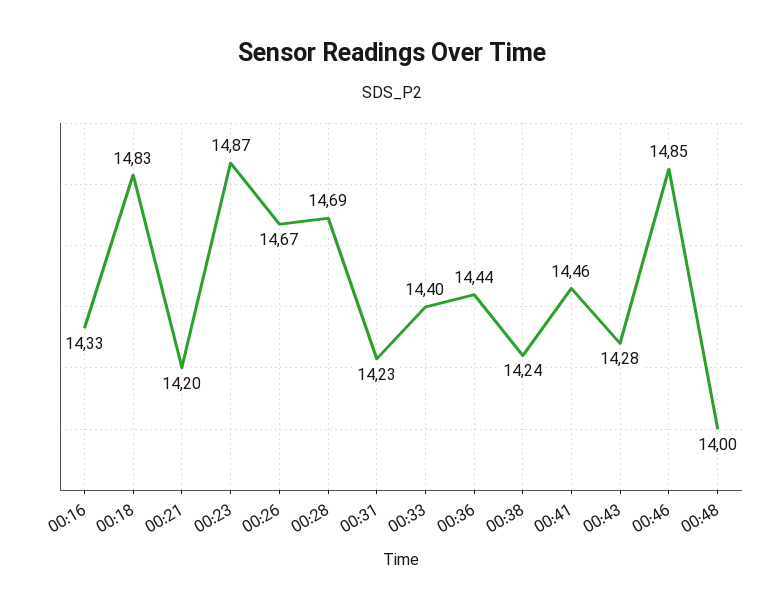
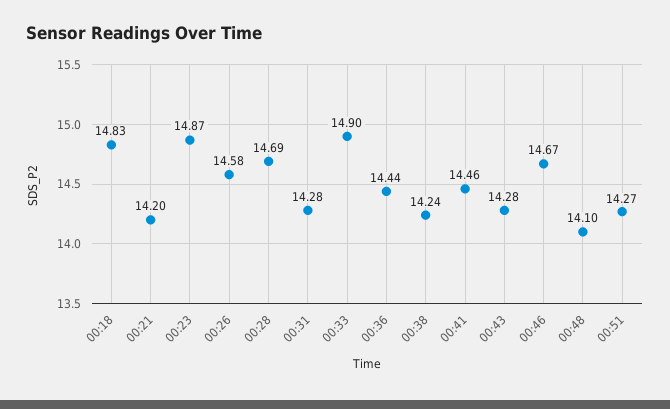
00:16: 14.33 -> none
00:26: 14.67 -> 14.58
00:31: 14.23 -> 14.28
00:33: 14.4 -> 14.9
00:46: 14.85 -> 14.67
00:48: 14 -> 14.1
00:51: none -> 14.27

